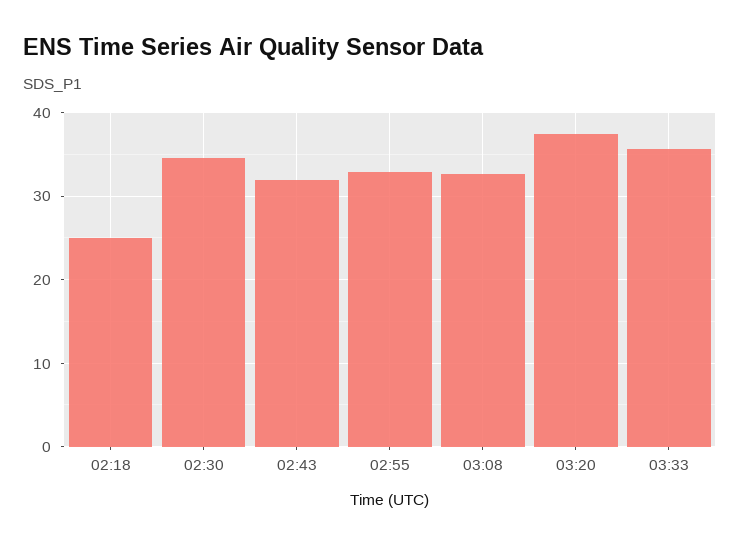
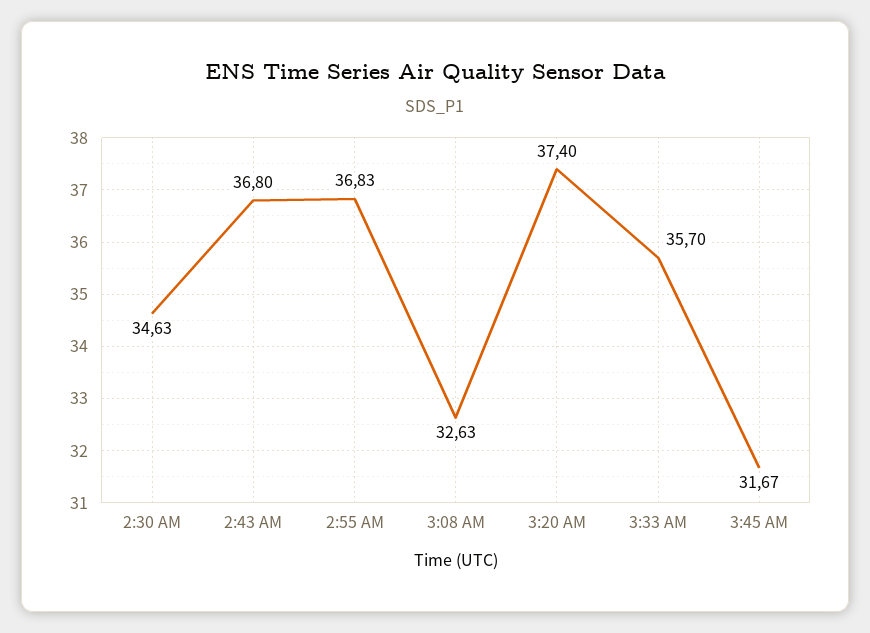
02:18: 25 -> none
02:43: 32 -> 36.8
02:55: 33 -> 36.83
3:45 AM: none -> 31.67

